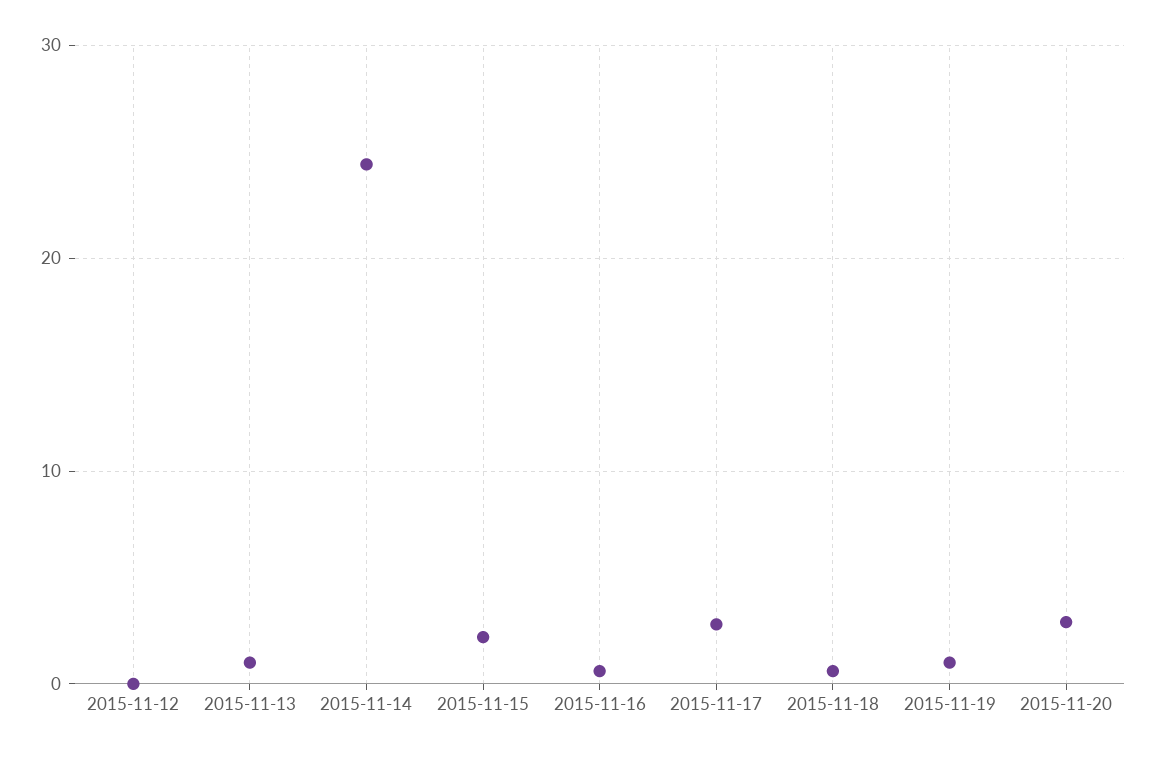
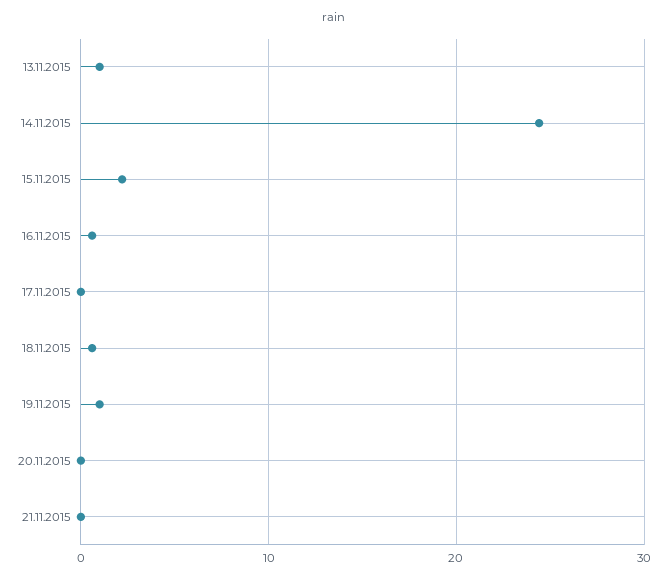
2015-11-12: 0 -> none
2015-11-17: 3 -> 0
2015-11-20: 3 -> 0
21.11.2015: none -> 0

